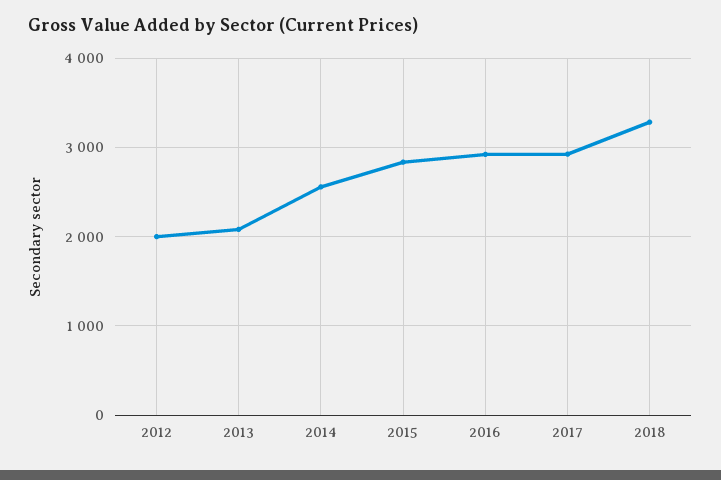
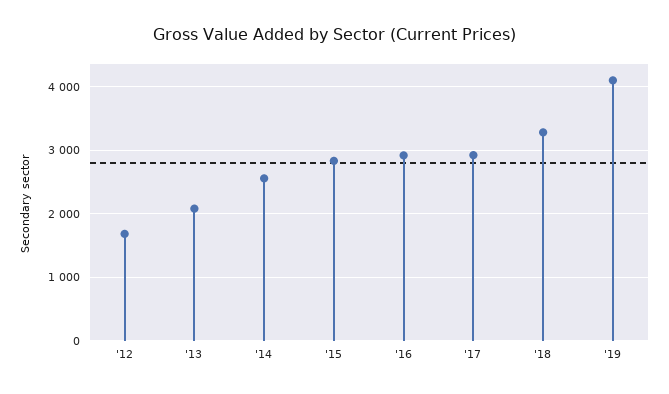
2012: 2000 -> 1700
'19: none -> 4100

